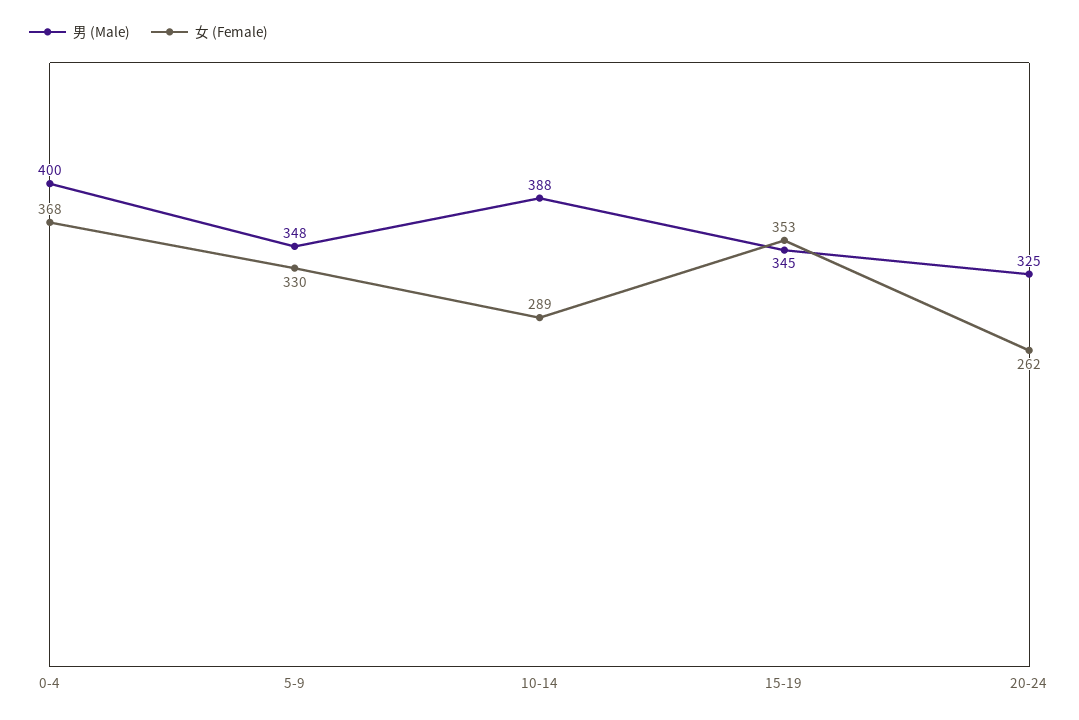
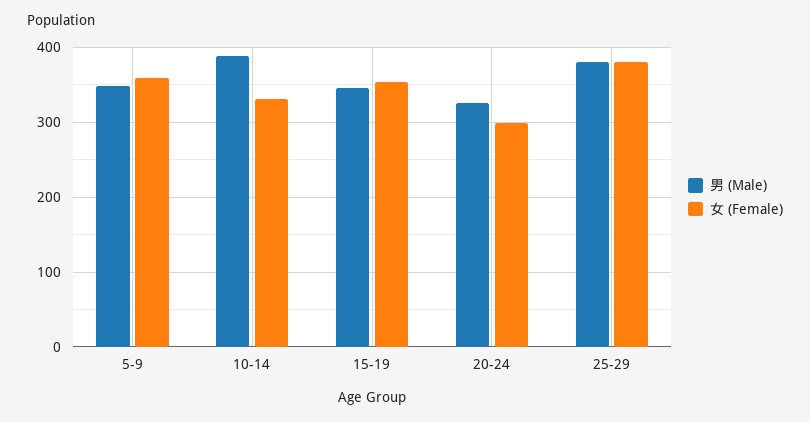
男 (Male), 0-4: 400 -> none
女 (Female), 0-4: 368 -> none
女 (Female), 5-9: 330 -> 360
女 (Female), 10-14: 289 -> 330
女 (Female), 20-24: 262 -> 300
男 (Male), 25-29: none -> 380
女 (Female), 25-29: none -> 380

